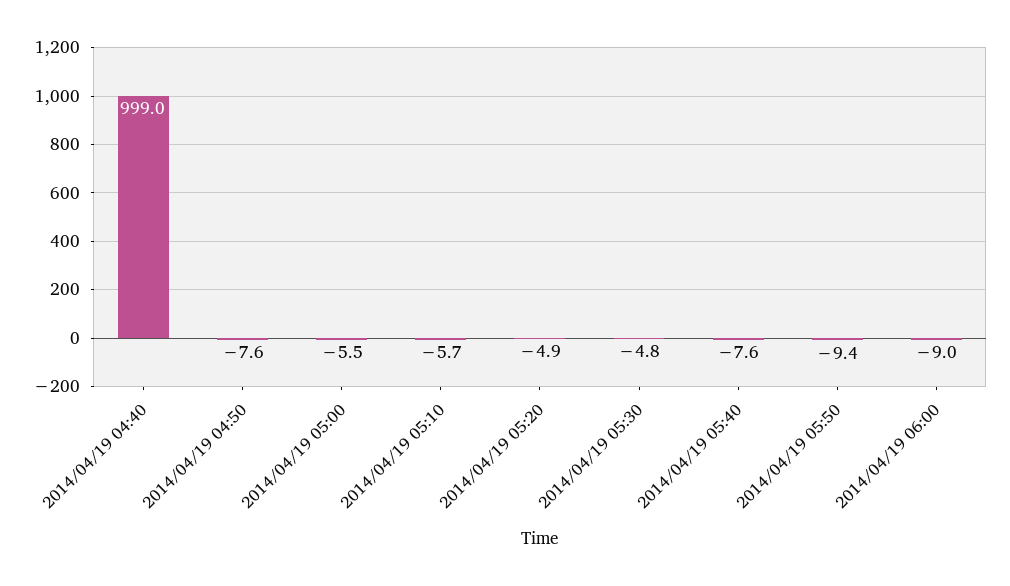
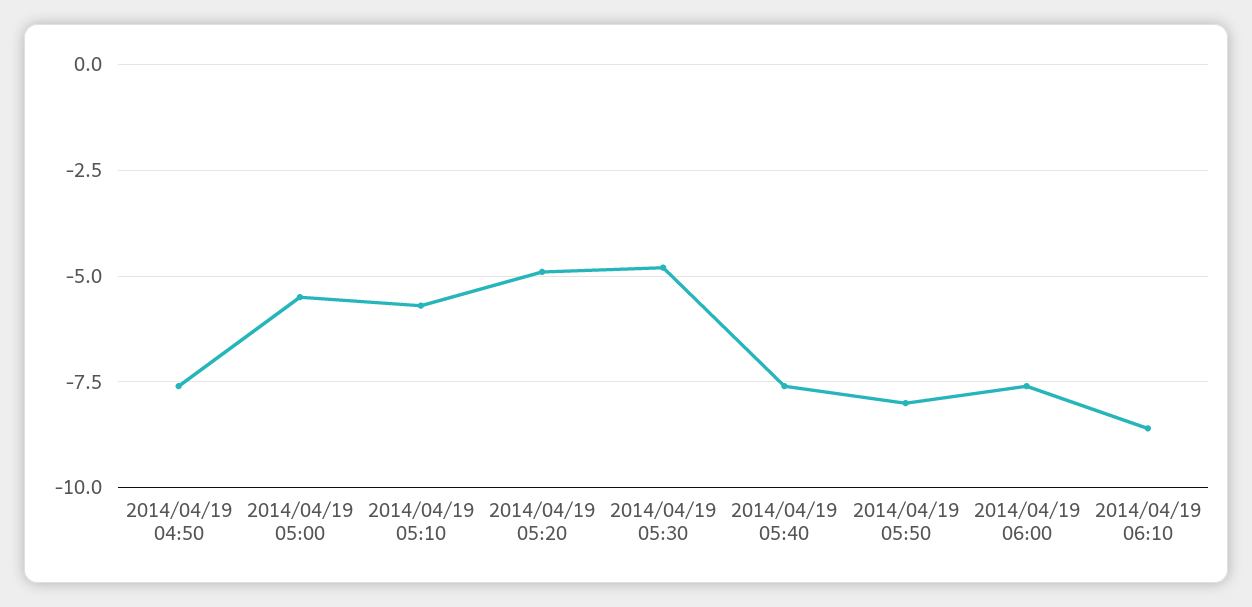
2014/04/19 04:40: 999 -> none
2014/04/19 05:50: -9.4 -> -8
2014/04/19 06:00: -9 -> -7.5
2014/04/19 06:10: none -> -8.5

